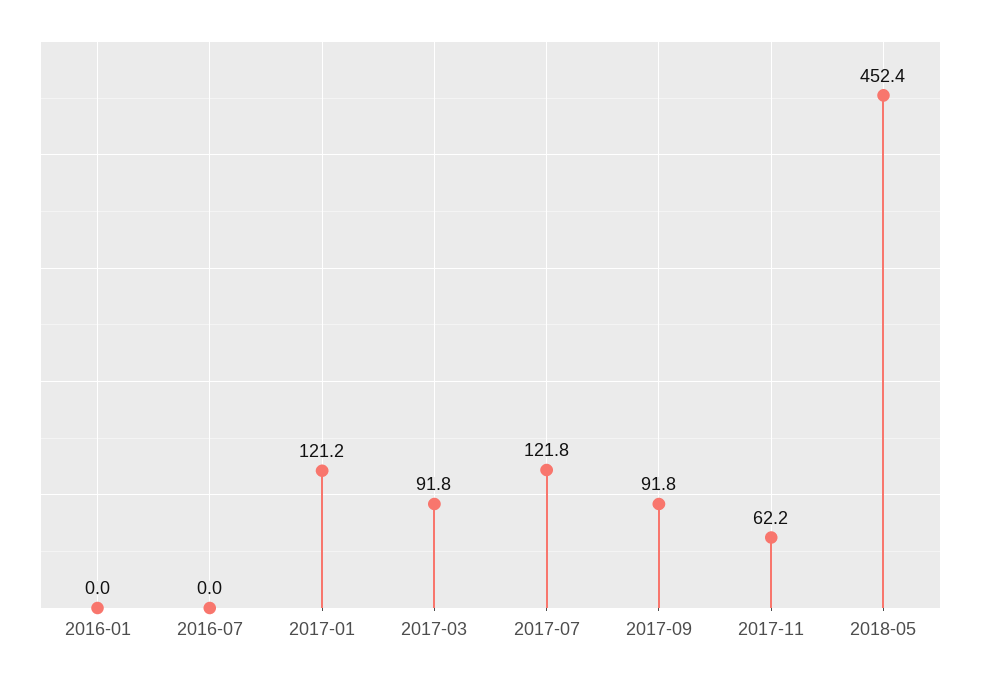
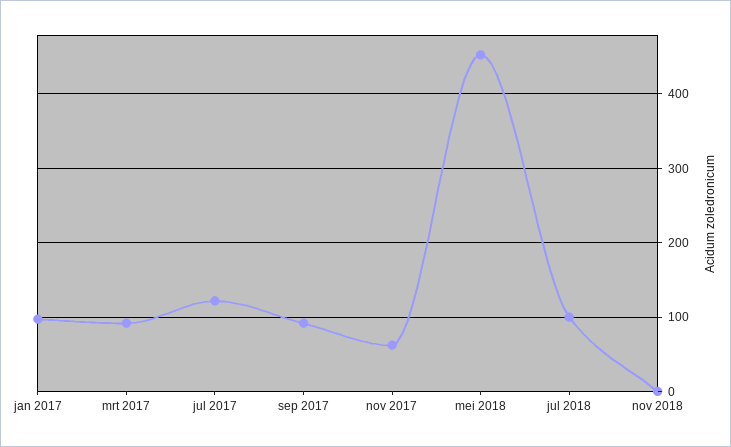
2016-01: 0 -> none
2016-07: 0 -> none
2017-01: 121.2 -> 100
jul 2018: none -> 100
nov 2018: none -> 0

